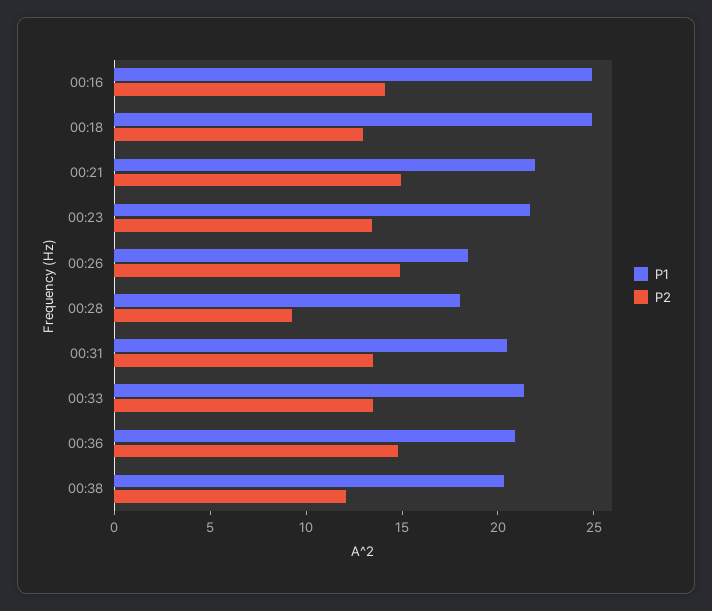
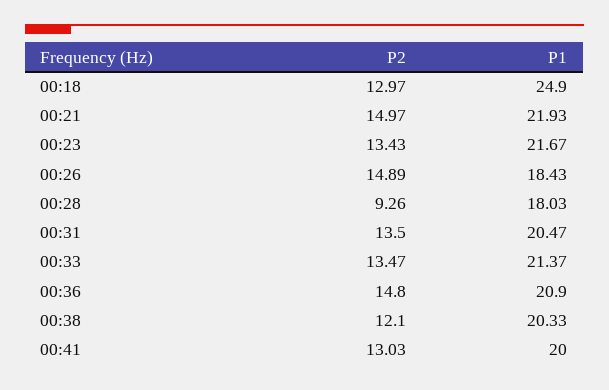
P1, 00:16: 25 -> none
P2, 00:16: 14 -> none
P2, 00:41: none -> 13.03
P1, 00:41: none -> 20

